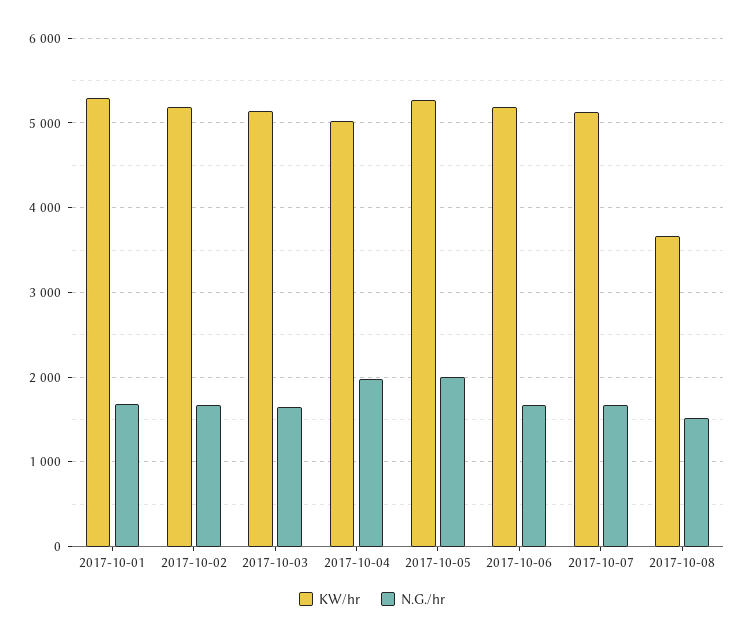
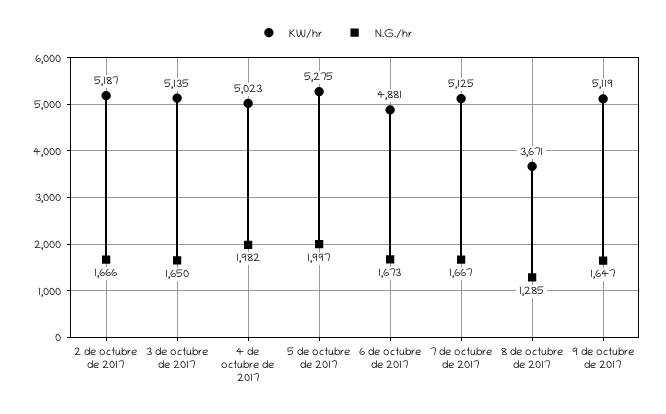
KW/hr, 2017-10-01: 5300 -> none
N.G./hr, 2017-10-01: 1700 -> none
KW/hr, 2017-10-06: 5200 -> 4881
N.G./hr, 2017-10-08: 1500 -> 1285
KW/hr, 9 de octubre de 2017: none -> 5119
N.G./hr, 9 de octubre de 2017: none -> 1647

